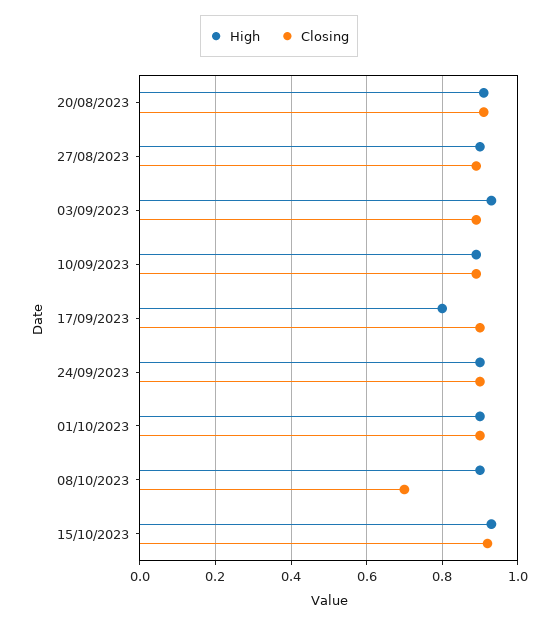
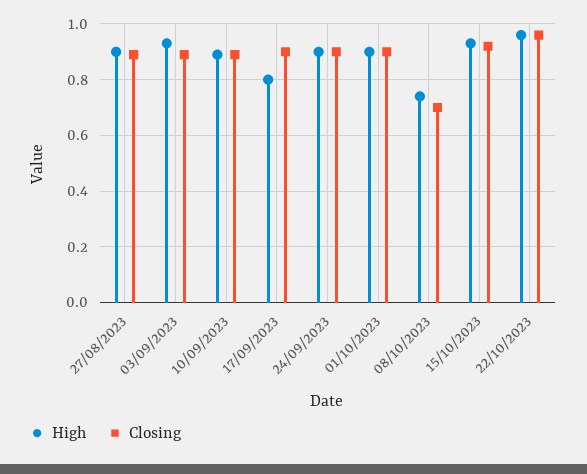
High, 20/08/2023: 0.9 -> none
Closing, 20/08/2023: 0.9 -> none
High, 08/10/2023: 0.9 -> 0.75
High, 22/10/2023: none -> 0.95
Closing, 22/10/2023: none -> 0.95

